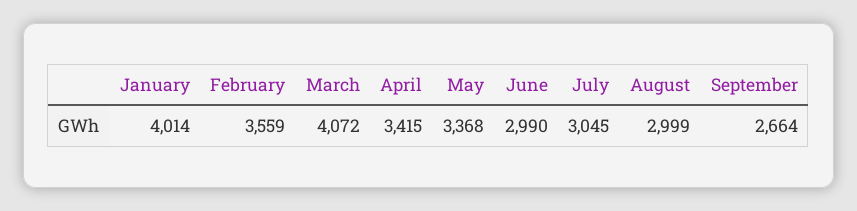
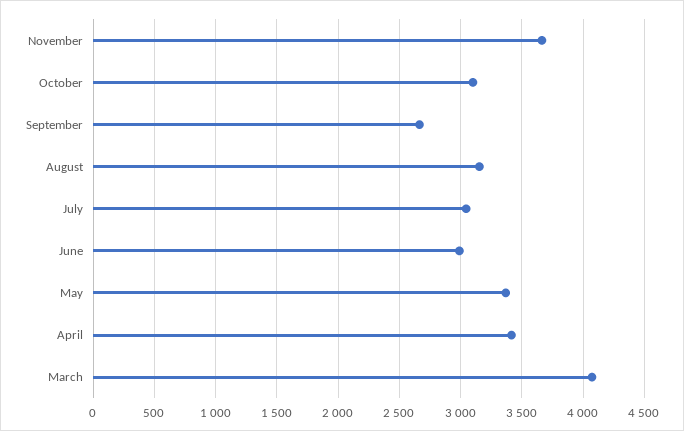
January: 4014 -> none
February: 3559 -> none
August: 2999 -> 3150
November: none -> 3650
October: none -> 3100

